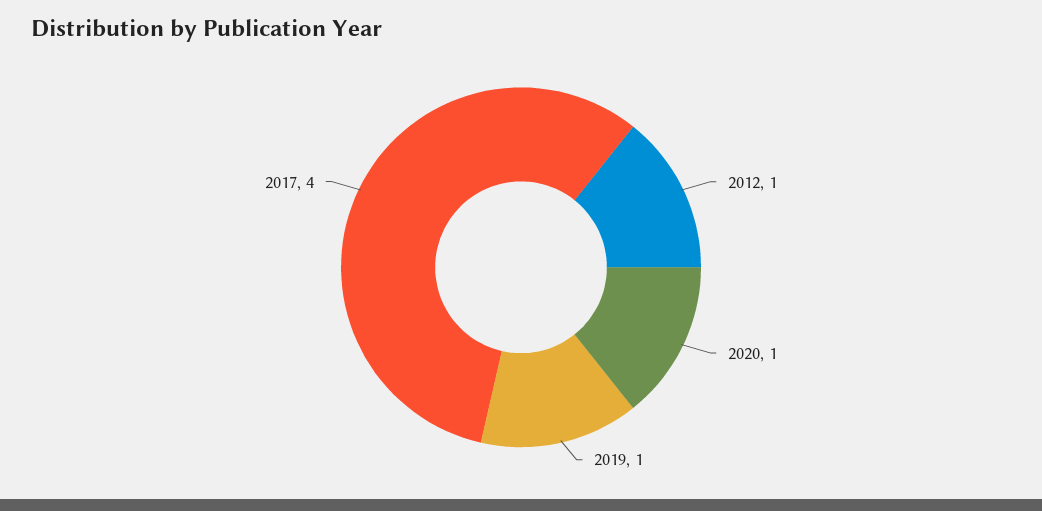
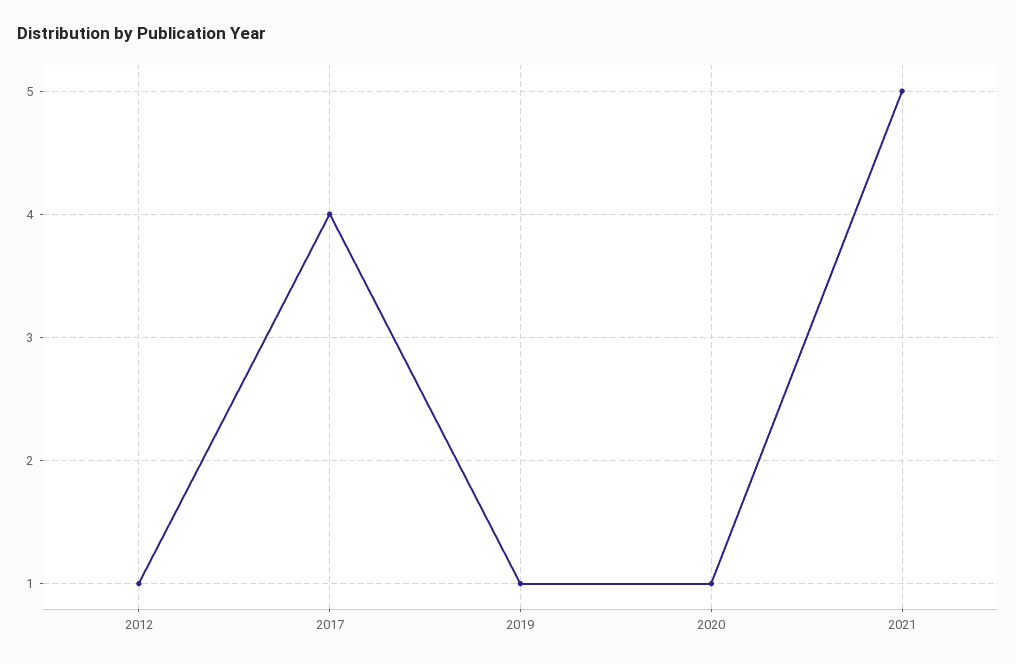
2021: none -> 5

